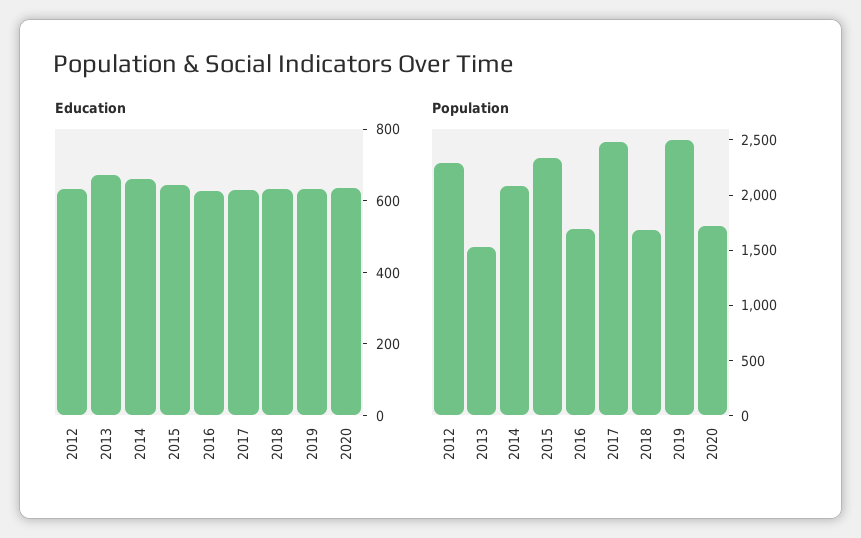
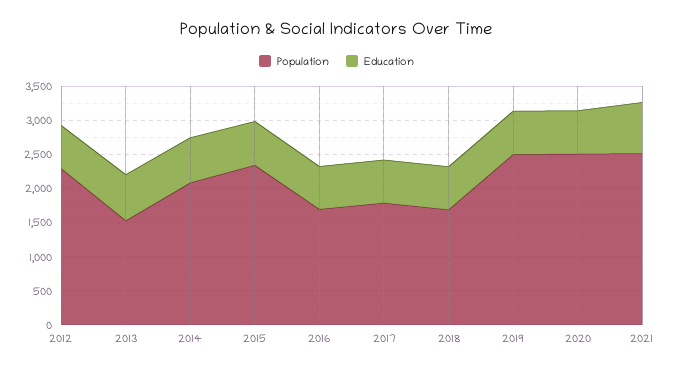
Population, 2017: 2500 -> 1750
Population, 2020: 1700 -> 2500
Population, 2021: none -> 2500
Education, 2021: none -> 750

